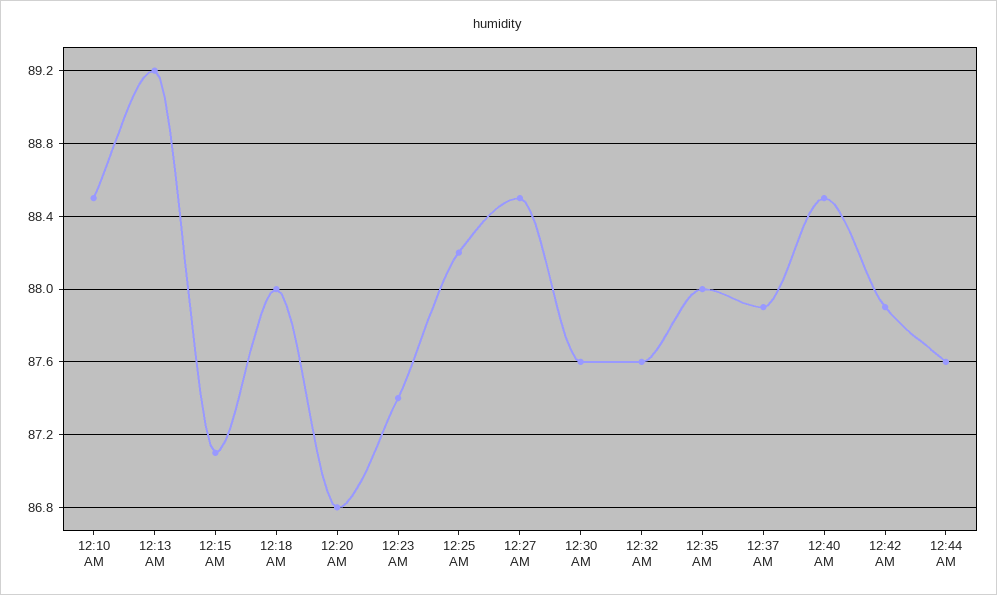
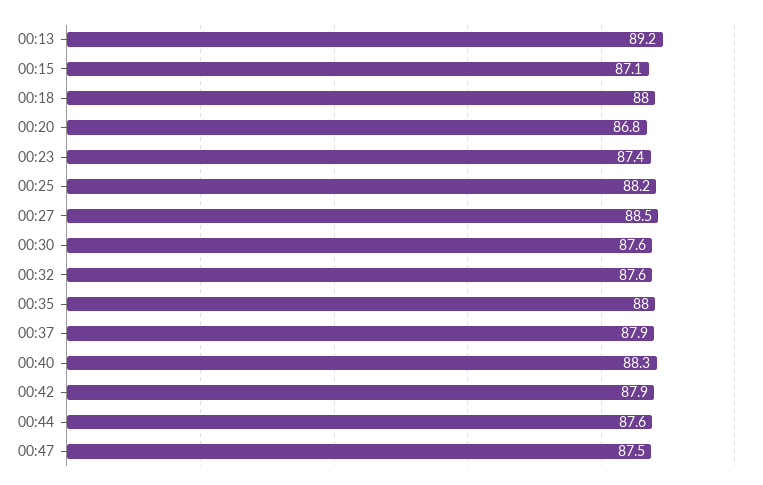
12:10 AM: 88.5 -> none
12:40 AM: 88.5 -> 88.3
00:47: none -> 87.5

